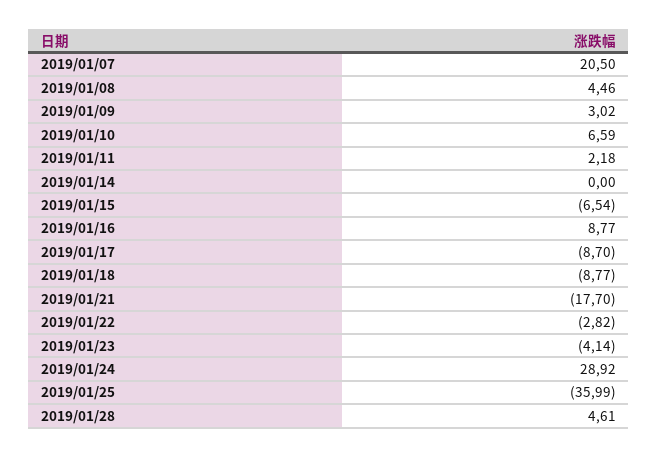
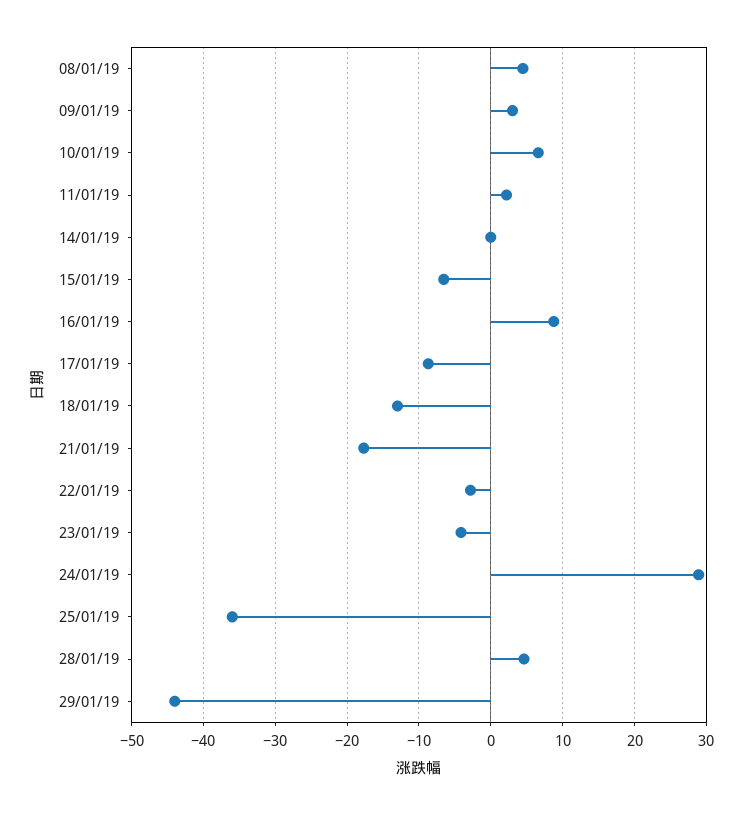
2019/01/07: 20.5 -> none
2019/01/18: -8.77 -> -13
29/01/19: none -> -44

